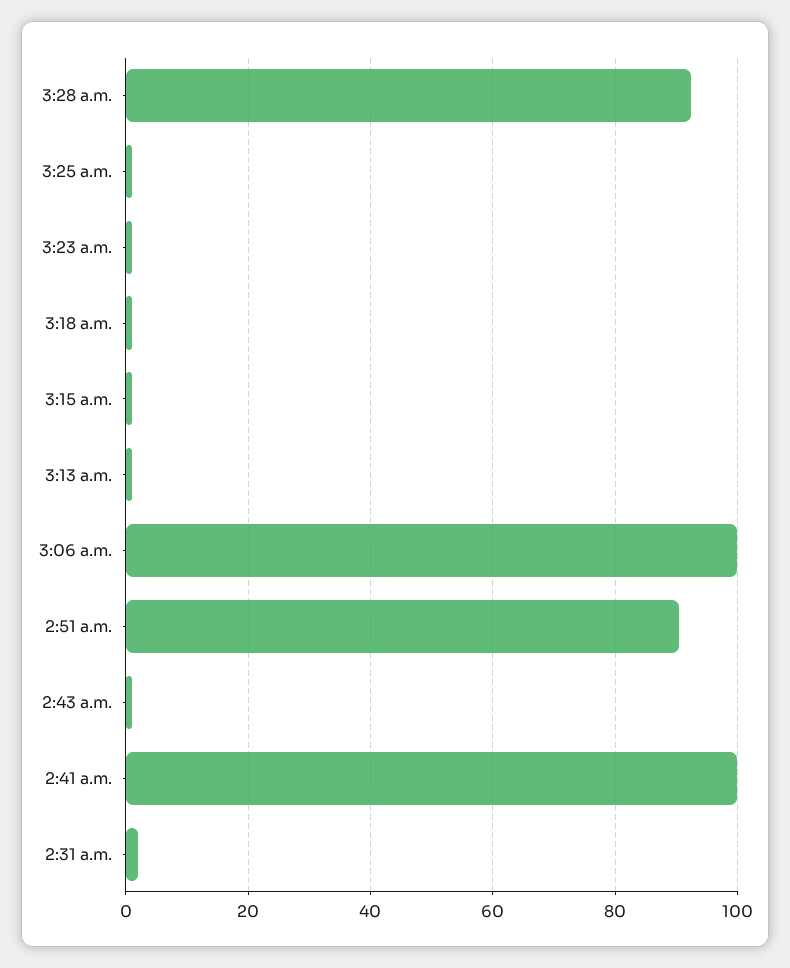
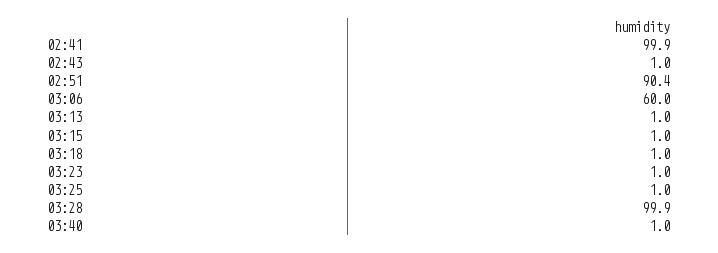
3:28 a.m.: 92 -> 99.9
3:06 a.m.: 100 -> 60
2:31 a.m.: 2 -> none
03:40: none -> 1

